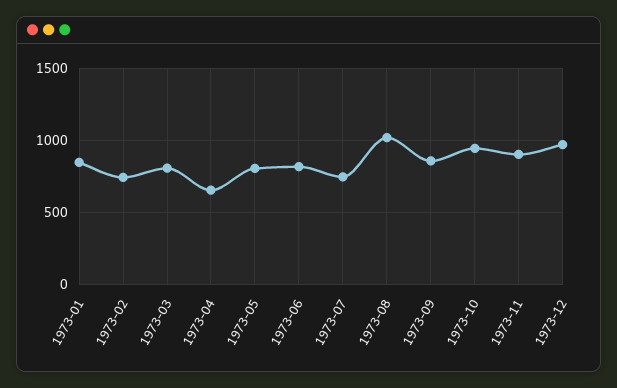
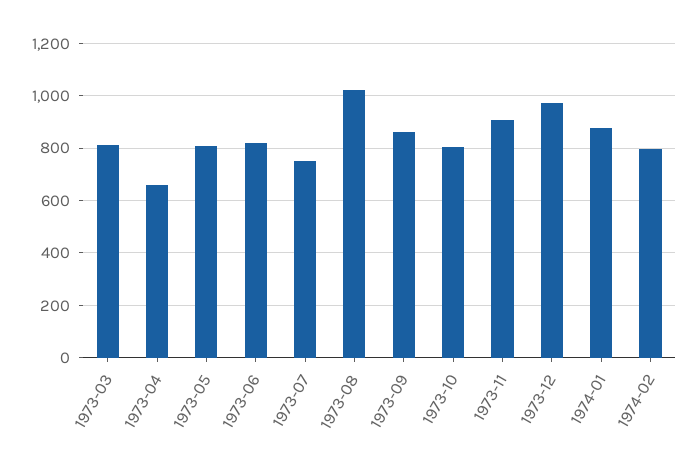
1973-01: 850 -> none
1973-02: 750 -> none
1973-10: 950 -> 800
1974-01: none -> 875
1974-02: none -> 800

